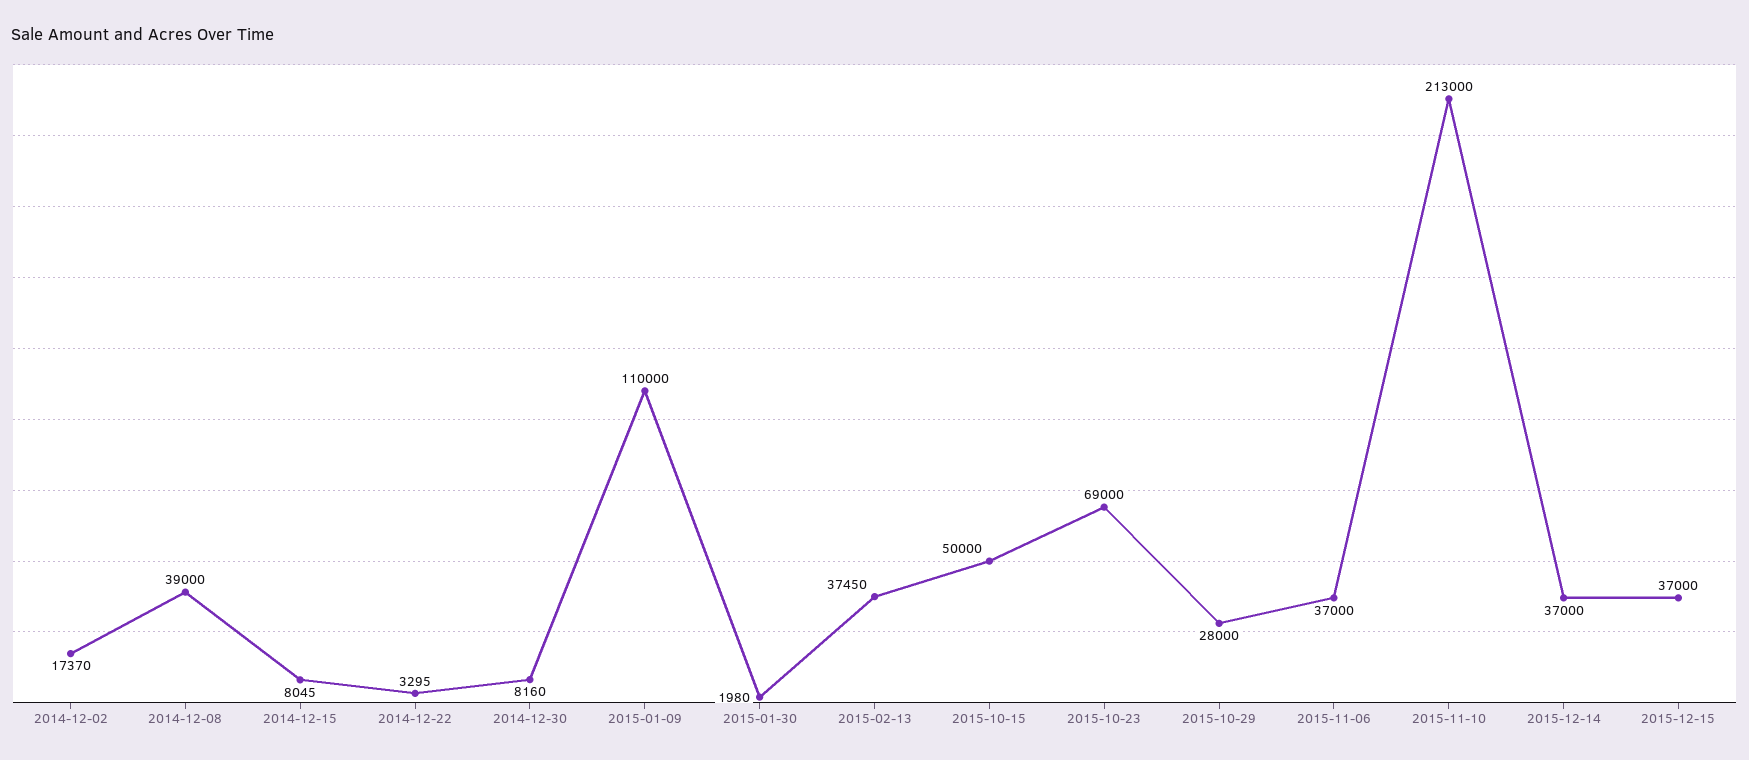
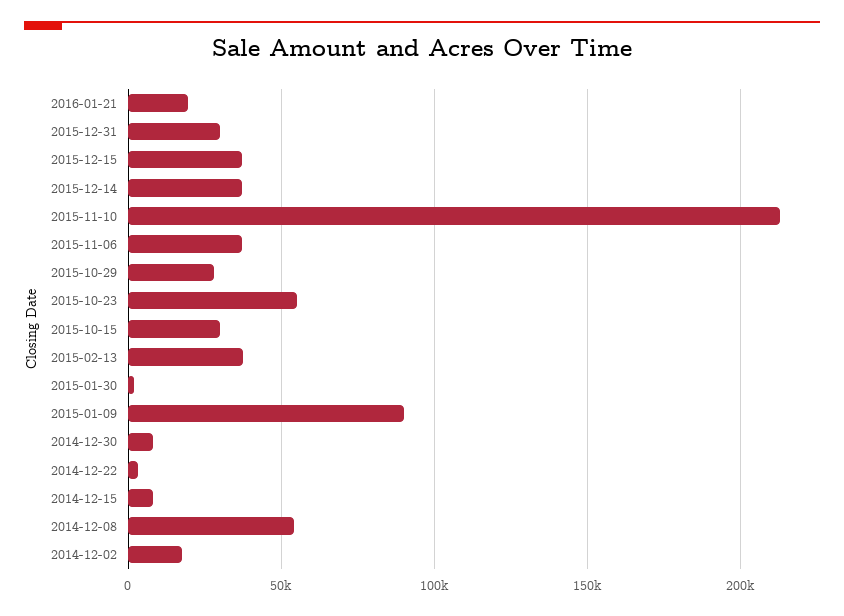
2014-12-08: 39000 -> 55000
2015-01-09: 110000 -> 90000
2015-10-15: 50000 -> 30000
2015-10-23: 69000 -> 55000
2016-01-21: none -> 20000
2015-12-31: none -> 30000

